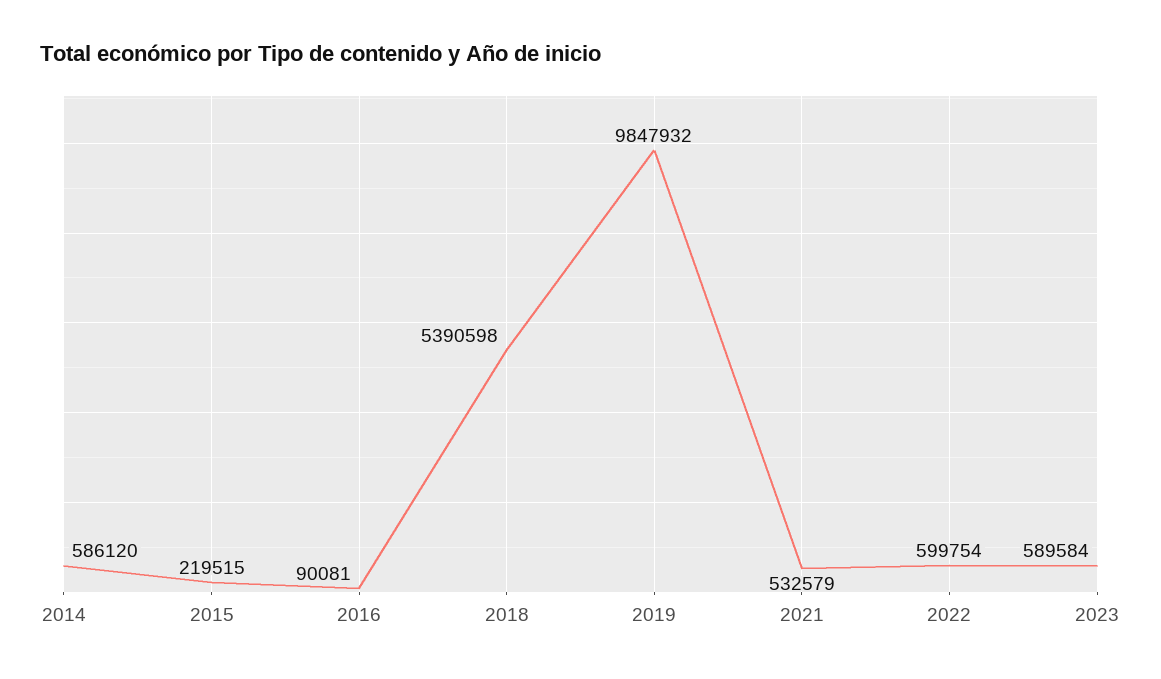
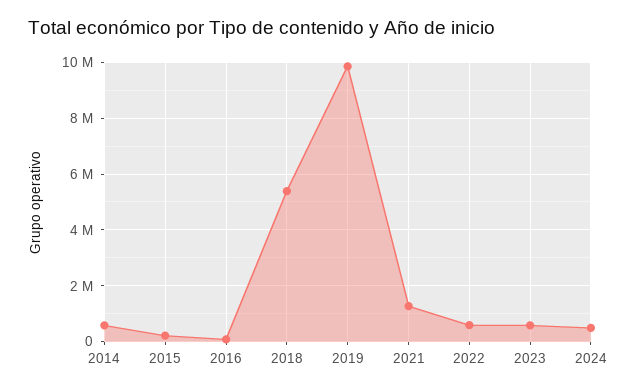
2021: 532579 -> 1250000
2024: none -> 500000

